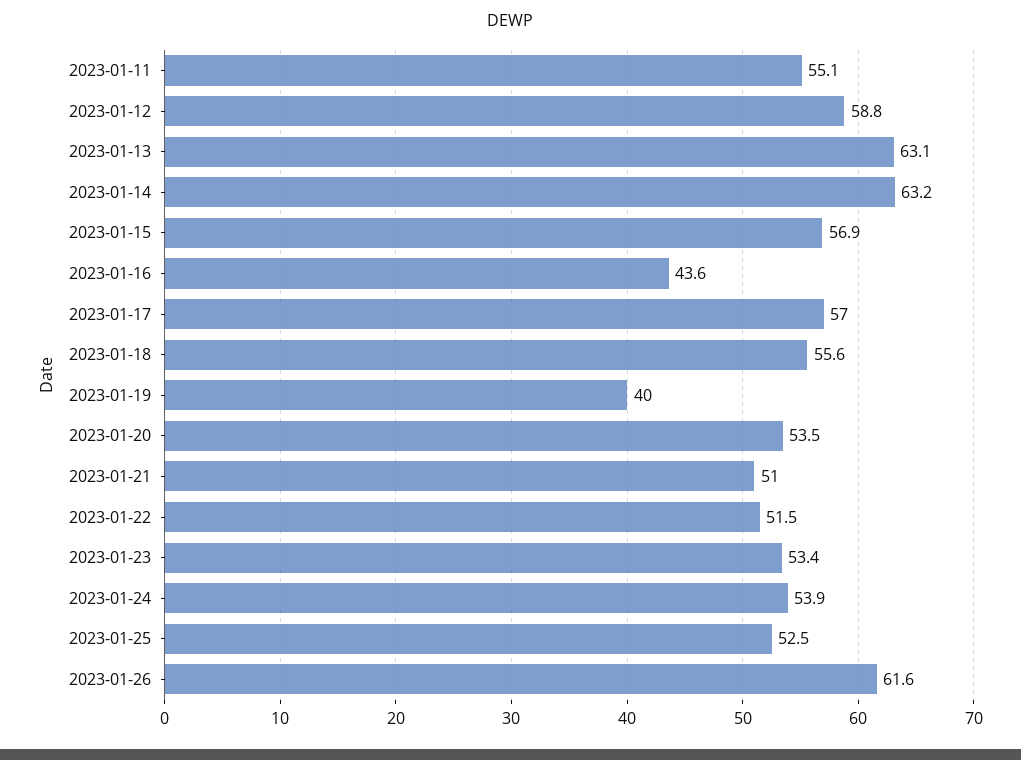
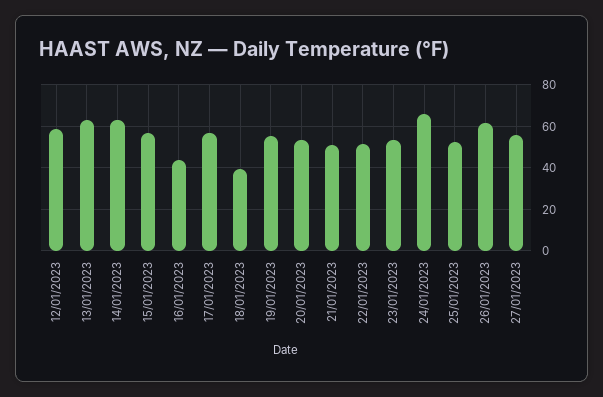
2023-01-11: 55.1 -> none
2023-01-18: 55.6 -> 40
2023-01-19: 40 -> 55
2023-01-24: 53.9 -> 65
27/01/2023: none -> 55

